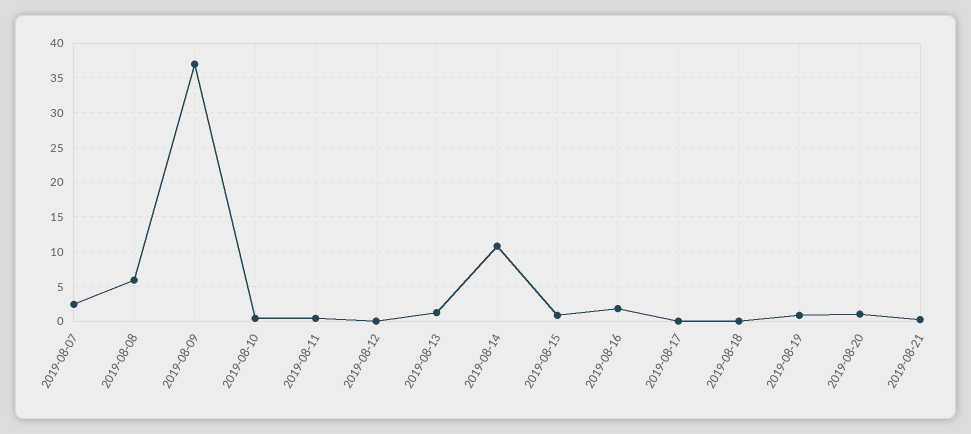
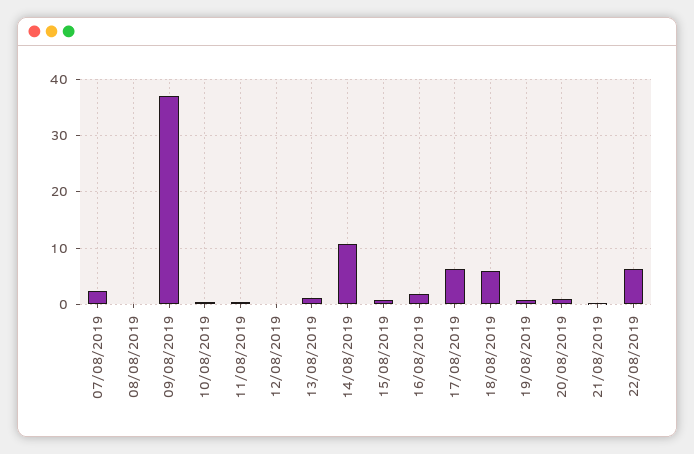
2019-08-08: 6 -> 0
2019-08-17: 0 -> 6
2019-08-18: 0 -> 6
22/08/2019: none -> 6

